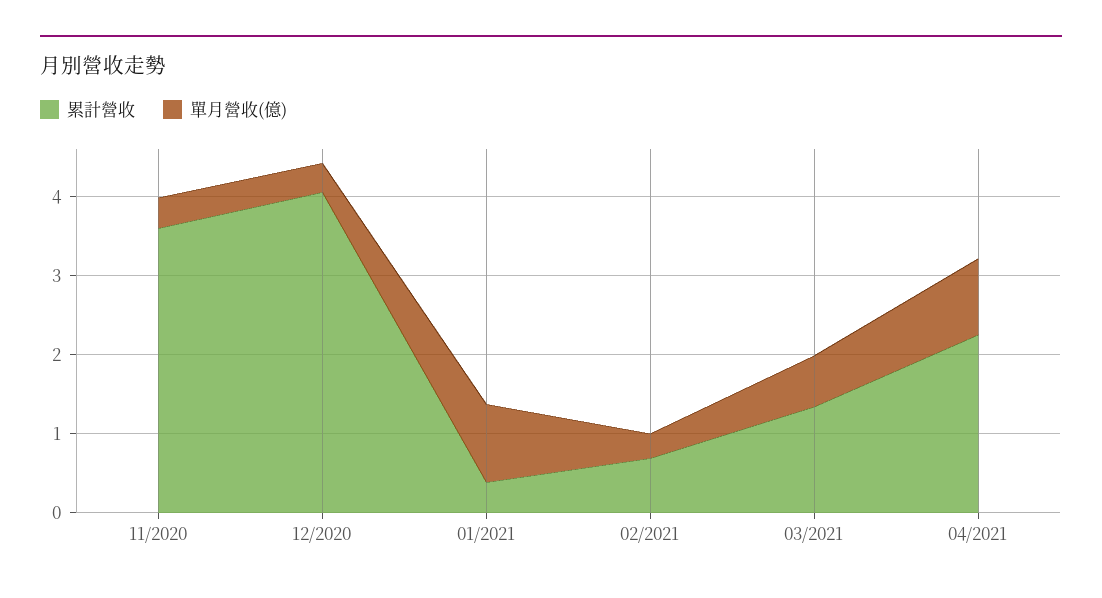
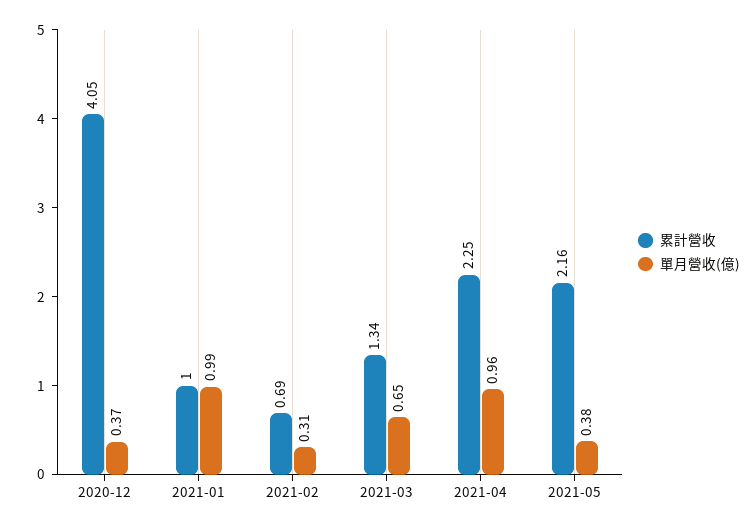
累計營收, 11/2020: 3.6 -> none
單月營收(億), 11/2020: 0.4 -> none
累計營收, 01/2021: 0.4 -> 1
累計營收, 2021-05: none -> 2.16
單月營收(億), 2021-05: none -> 0.38

